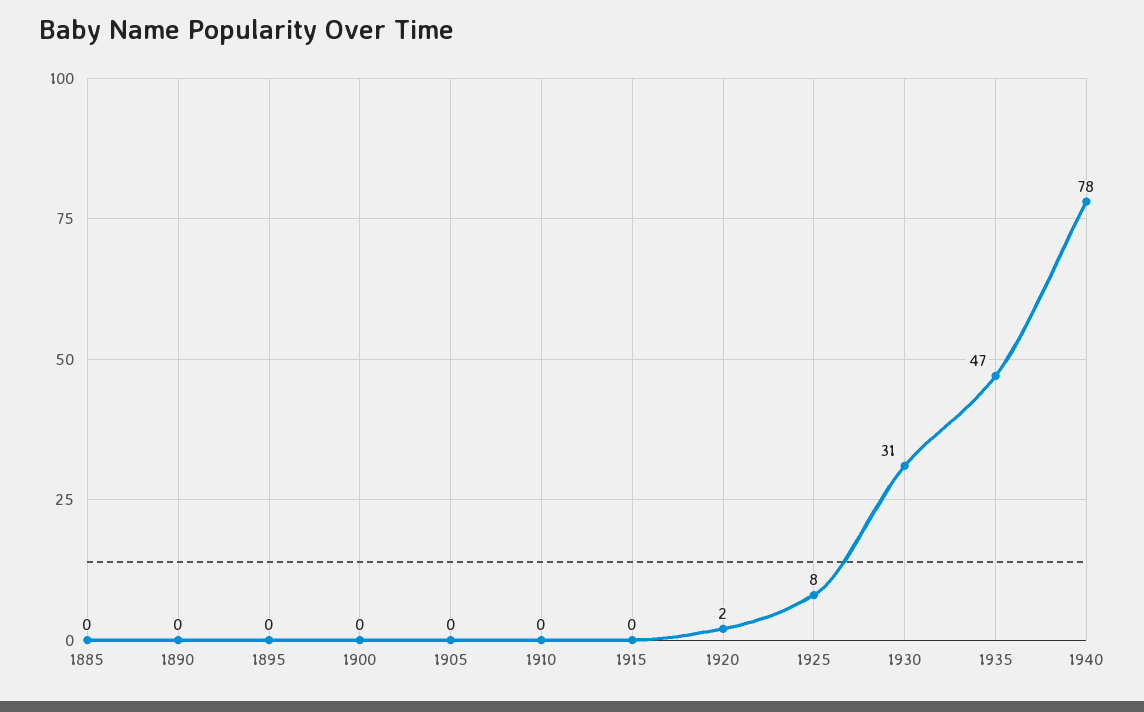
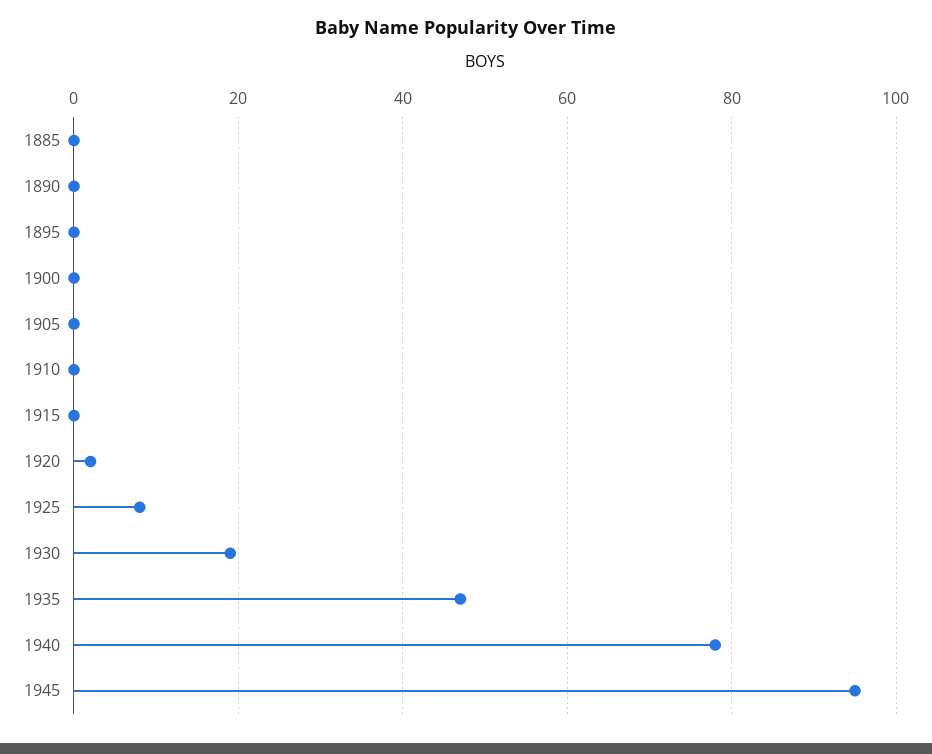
1930: 31 -> 20
1945: none -> 95

